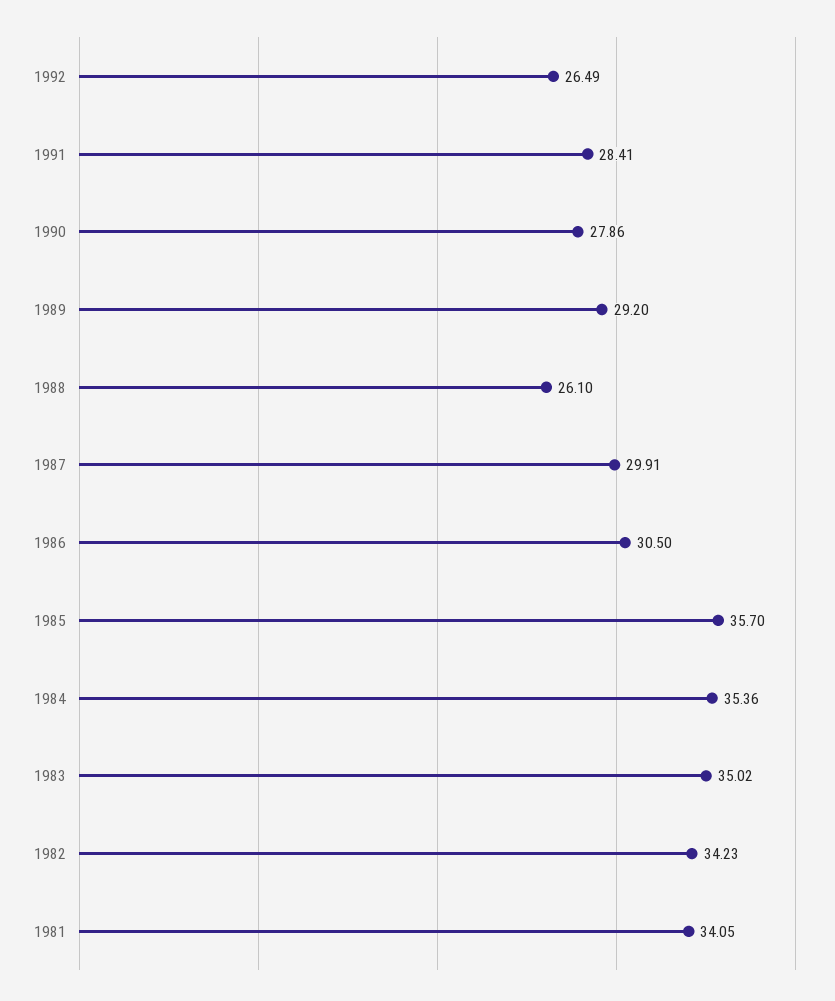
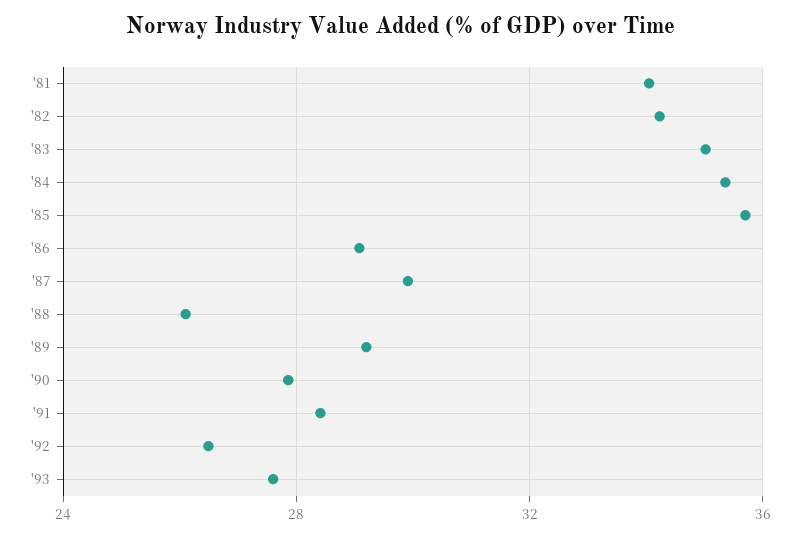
1986: 30.5 -> 29
'93: none -> 27.5

